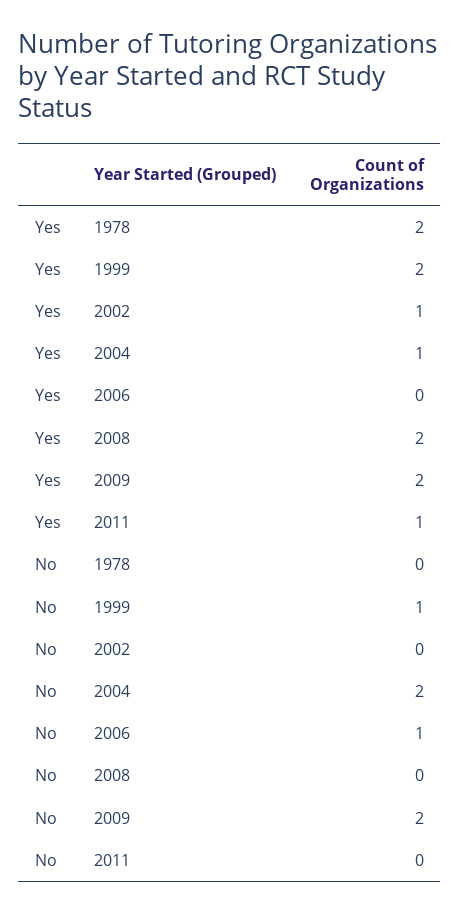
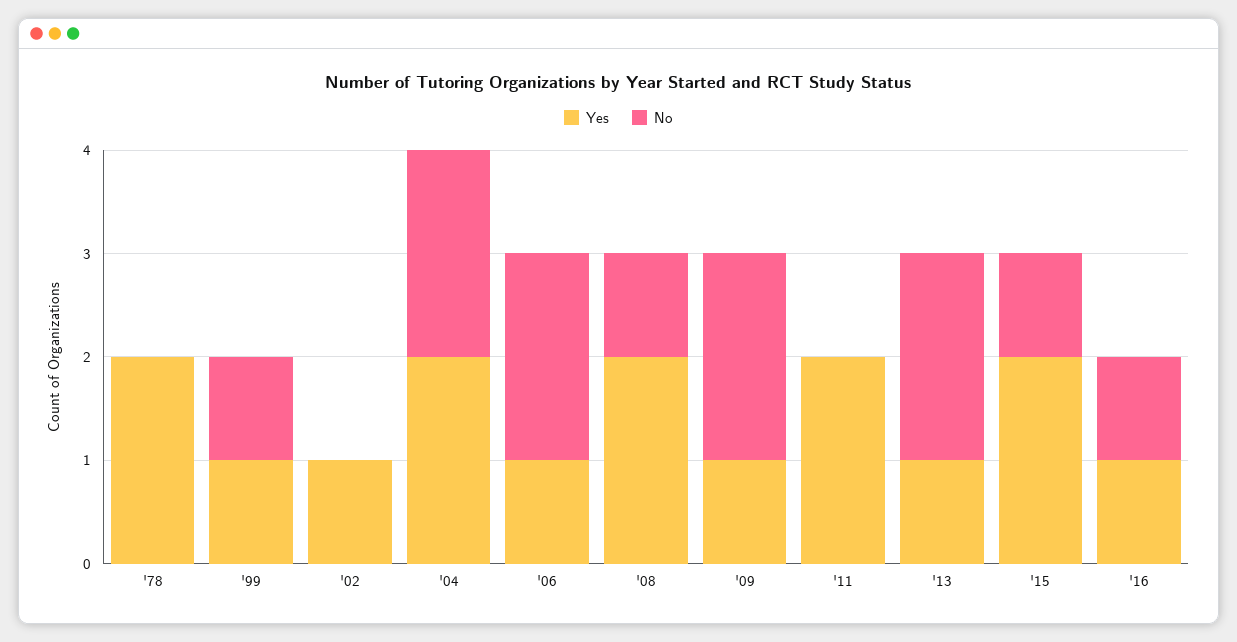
Yes, 1999: 2 -> 1
Yes, 2004: 1 -> 2
Yes, 2006: 0 -> 1
Yes, 2009: 2 -> 1
Yes, 2011: 1 -> 2
No, 2006: 1 -> 2
No, 2008: 0 -> 1
Yes, '13: none -> 1
No, '13: none -> 2
Yes, '15: none -> 2
No, '15: none -> 1
Yes, '16: none -> 1
No, '16: none -> 1

